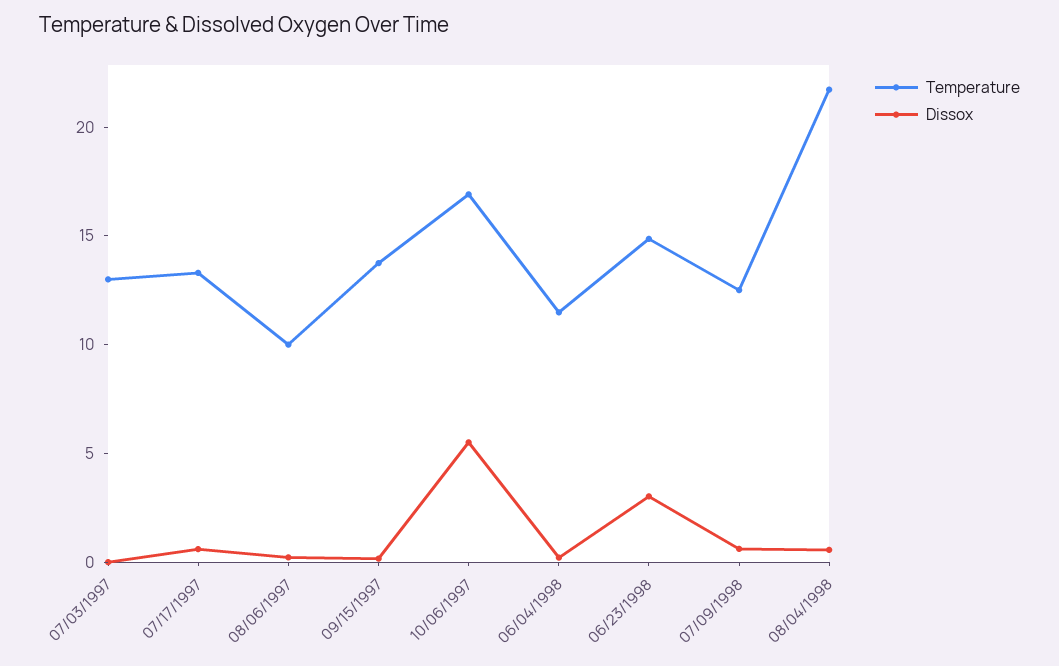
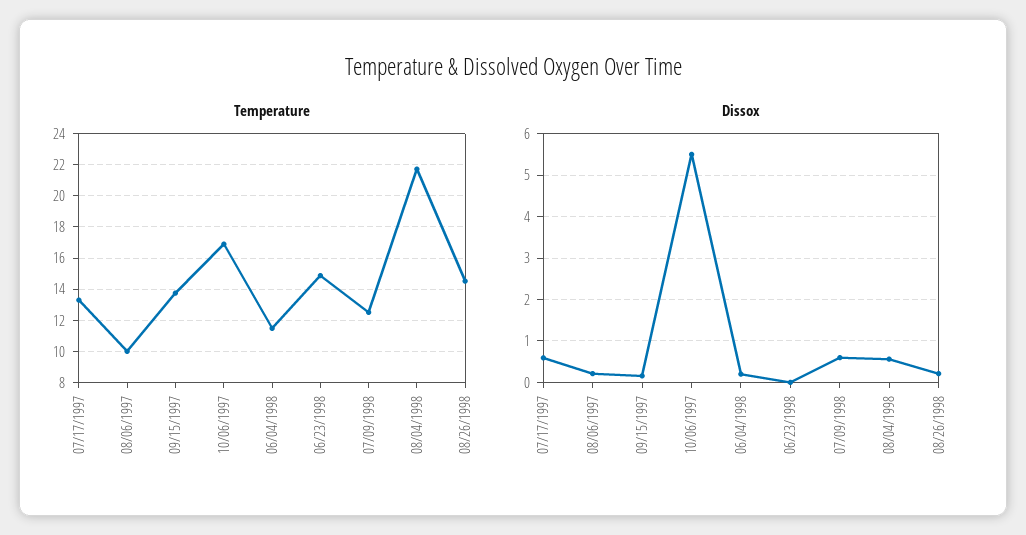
Temperature, 07/03/1997: 13 -> none
Dissox, 07/03/1997: 0 -> none
Dissox, 06/23/1998: 3 -> 0
Temperature, 08/26/1998: none -> 14.5
Dissox, 08/26/1998: none -> 0.2

